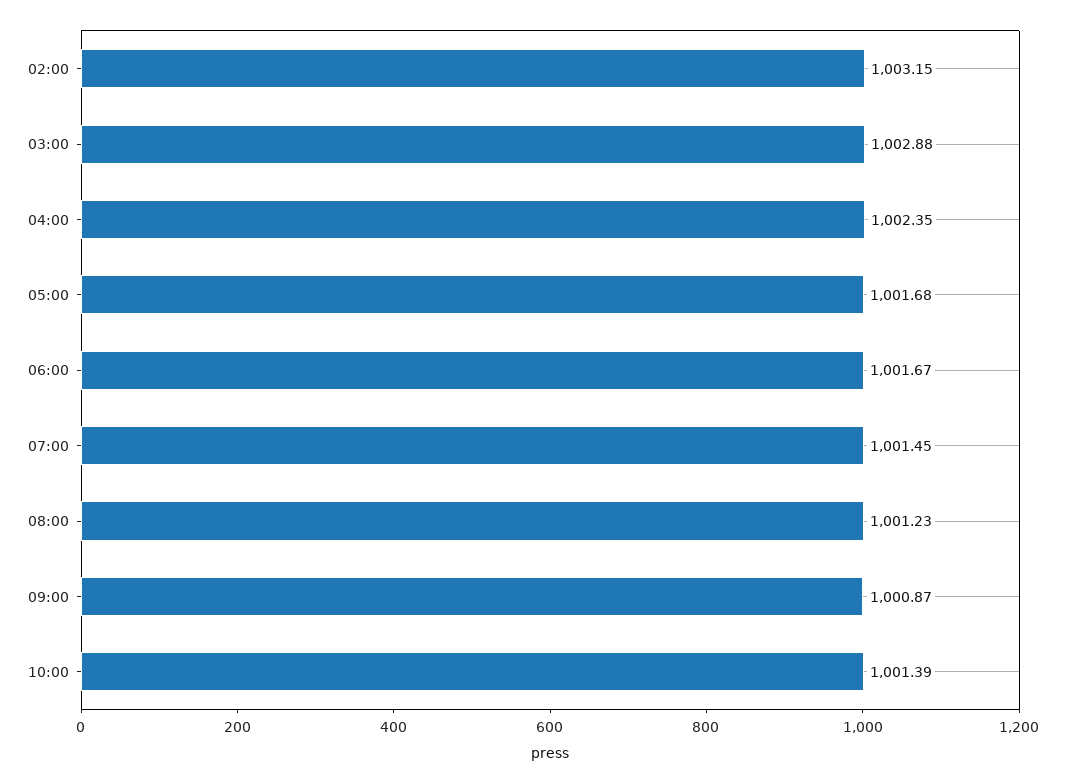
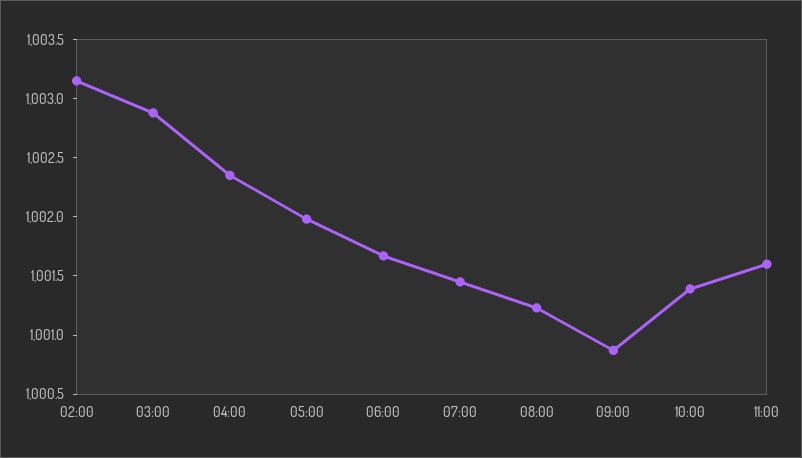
05:00: 1001.68 -> 1002
11:00: none -> 1001.6

